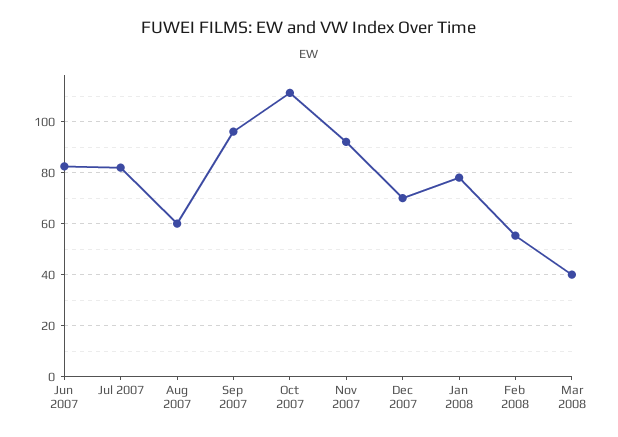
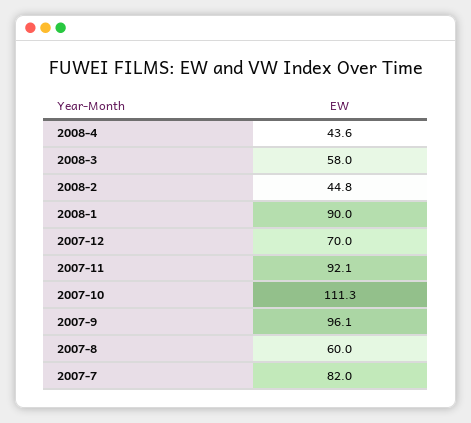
Jun 2007: 82.5 -> none
Jan 2008: 77.5 -> 90
Feb 2008: 55 -> 44.8
Mar 2008: 40 -> 58
2008-4: none -> 43.6

